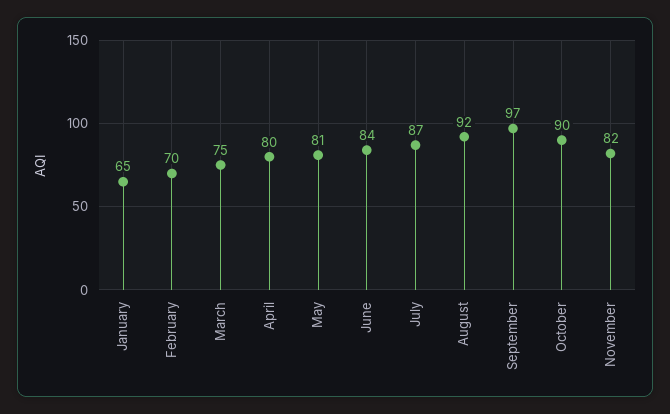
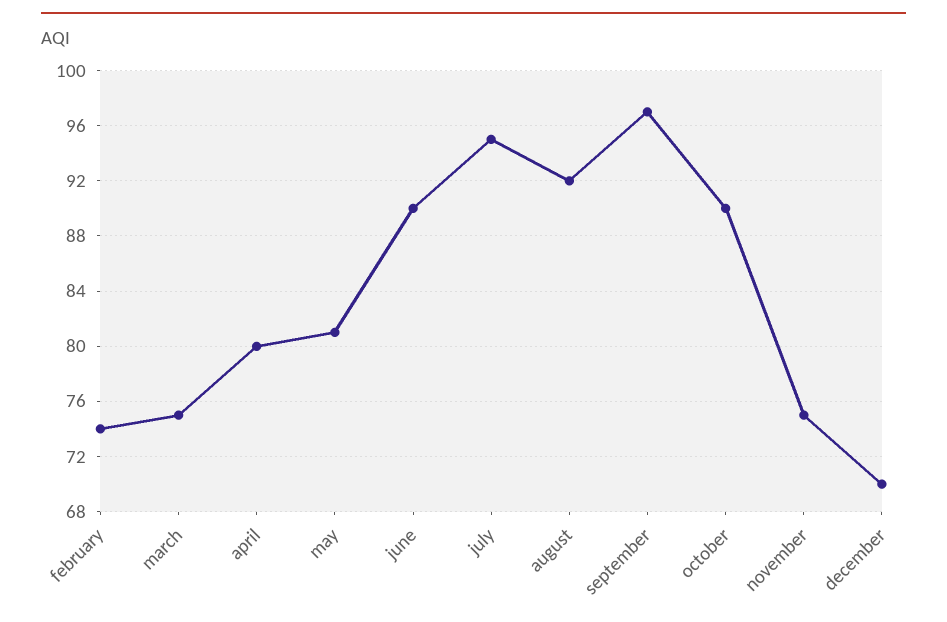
January: 65 -> none
February: 70 -> 74
June: 84 -> 90
July: 87 -> 95
November: 82 -> 75
december: none -> 70

